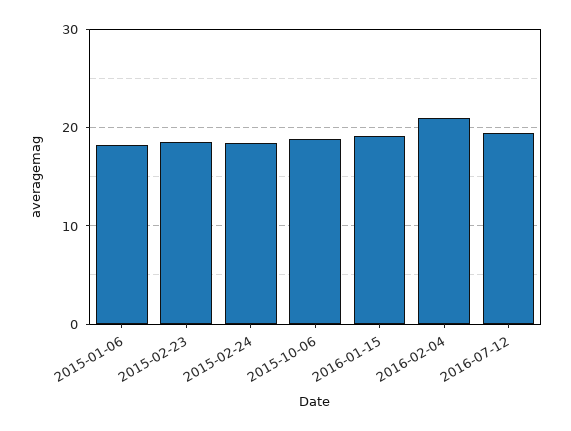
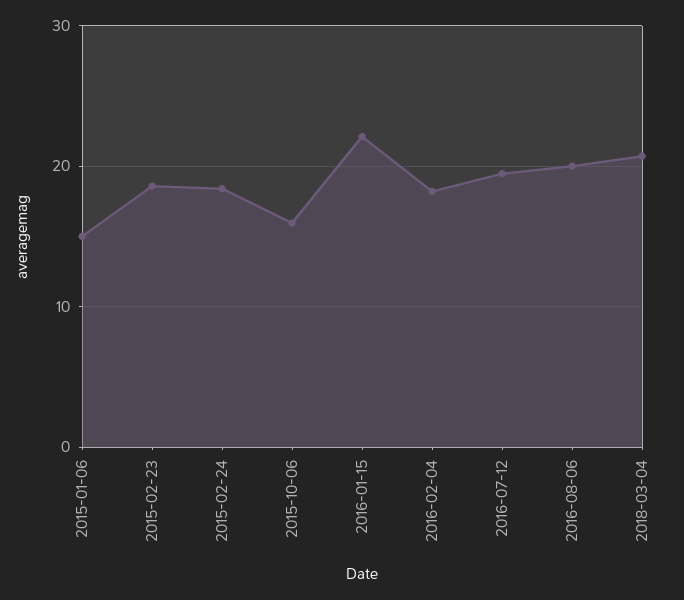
2015-01-06: 18 -> 15
2015-10-06: 19 -> 16
2016-01-15: 19 -> 22
2016-02-04: 21 -> 18
2016-08-06: none -> 20
2018-03-04: none -> 21

